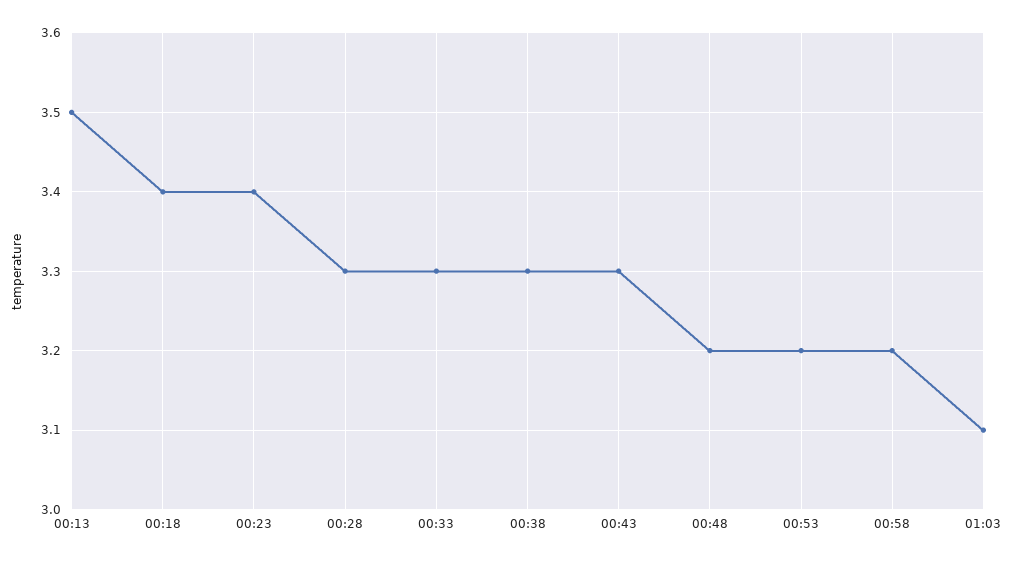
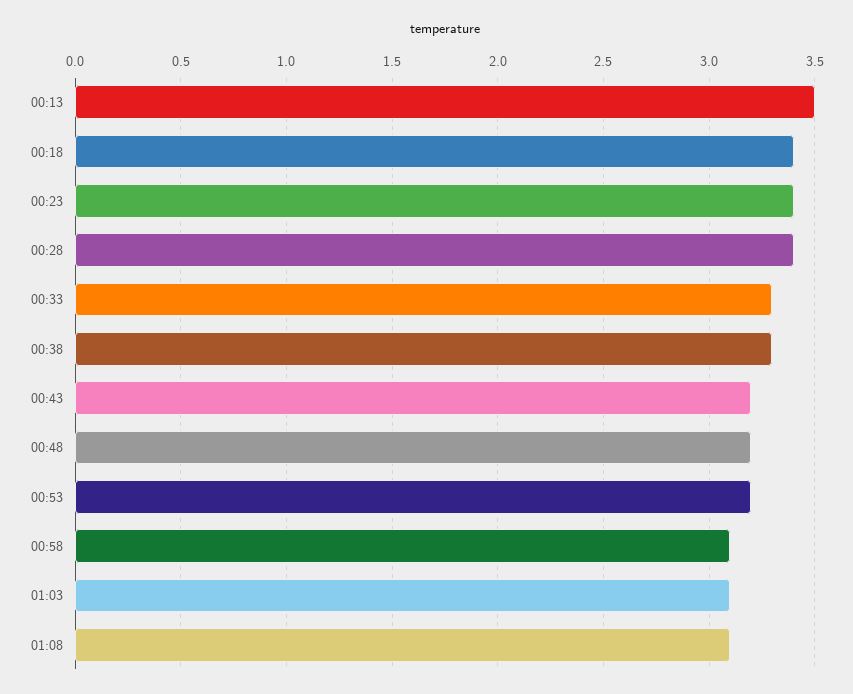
00:28: 3.3 -> 3.4
00:43: 3.3 -> 3.2
00:58: 3.2 -> 3.1
01:08: none -> 3.1

